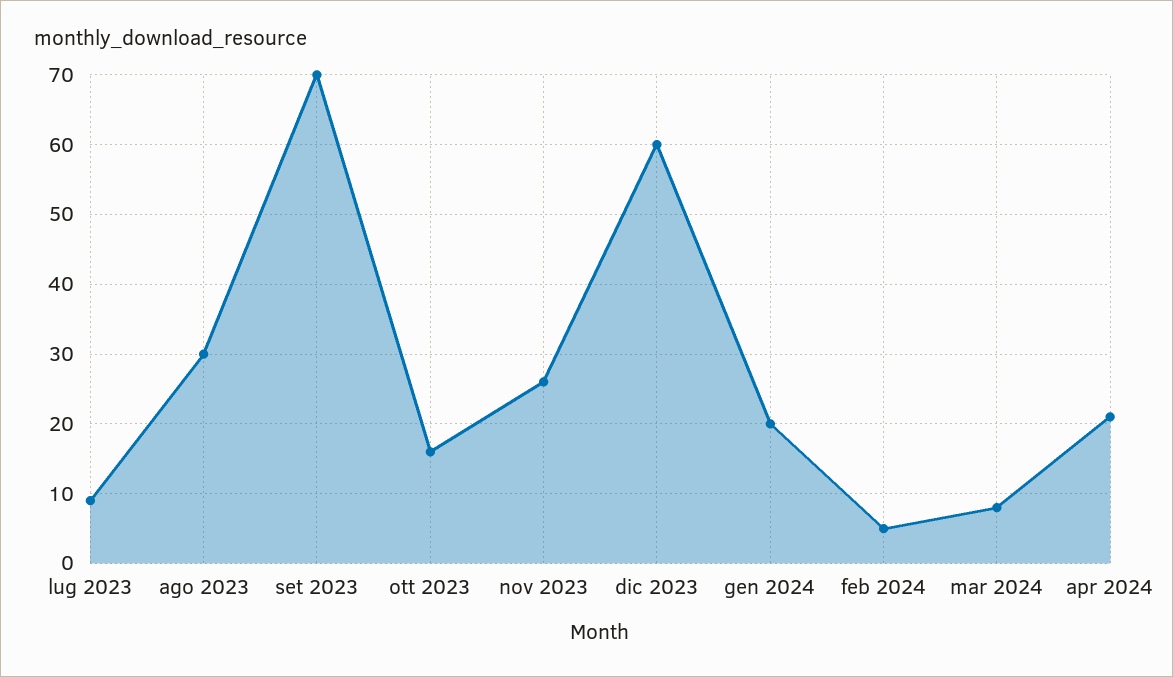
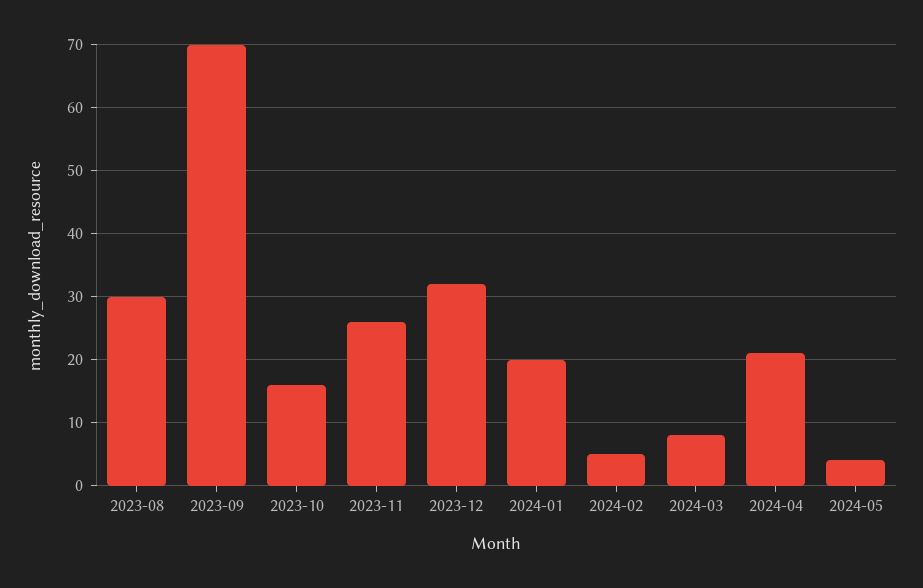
lug 2023: 9 -> none
dic 2023: 60 -> 32
2024-05: none -> 4

